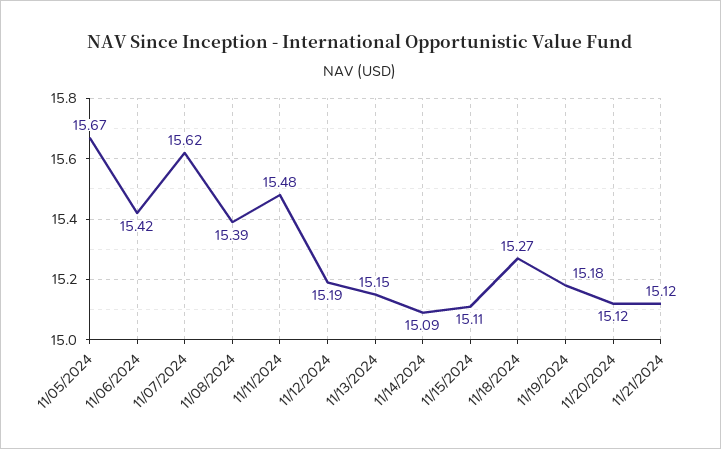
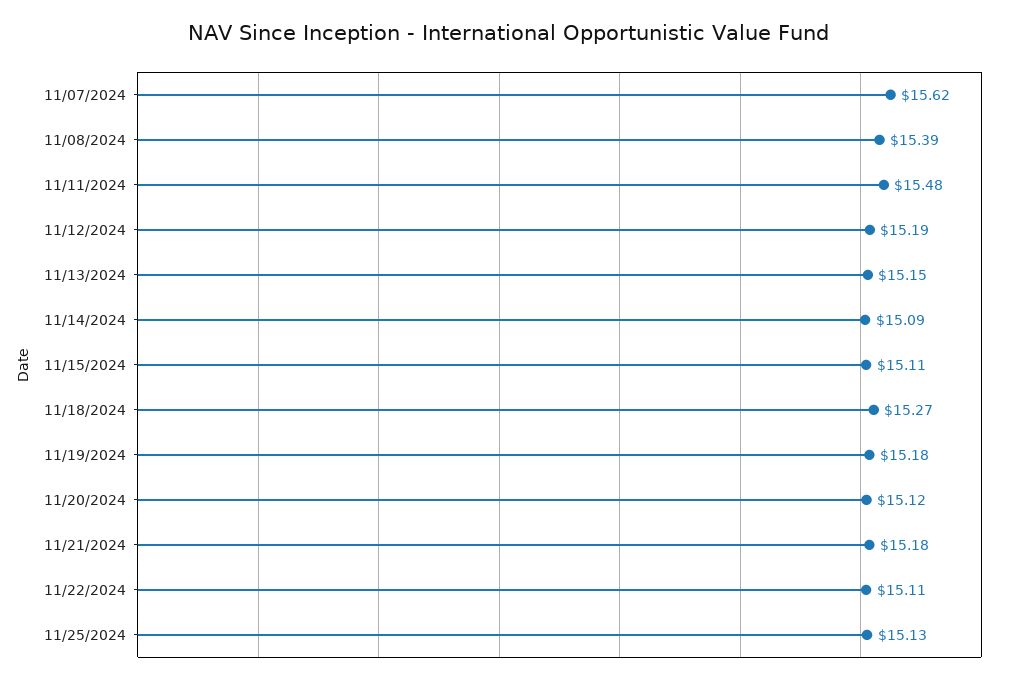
11/05/2024: 15.67 -> none
11/06/2024: 15.42 -> none
11/21/2024: 15.12 -> 15.18
11/22/2024: none -> 15.11
11/25/2024: none -> 15.13

